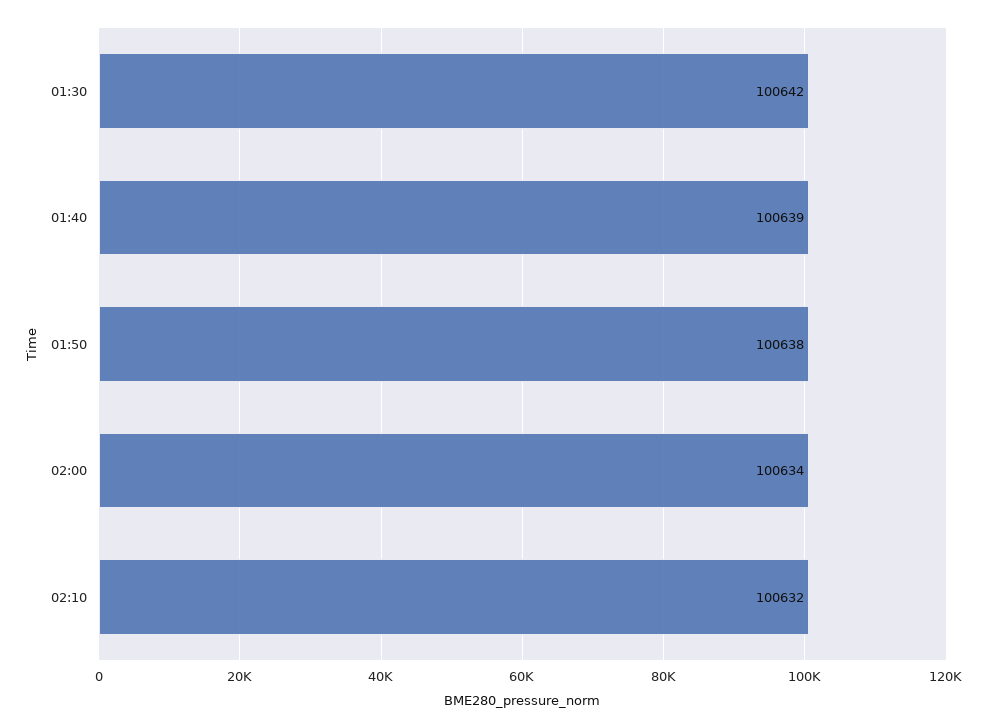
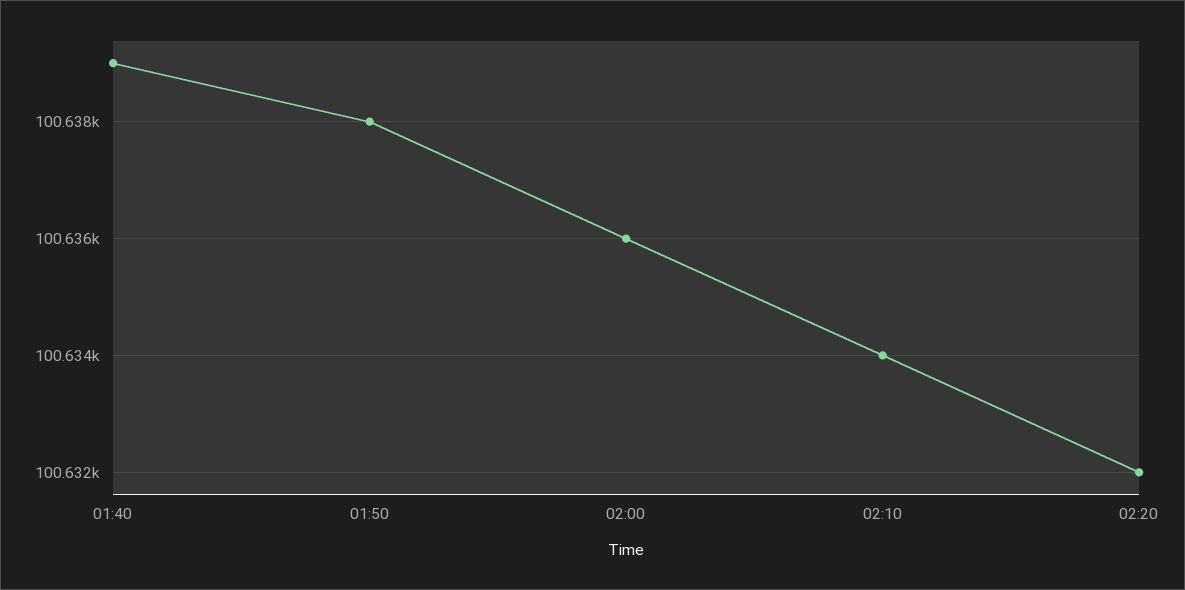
01:30: 100642 -> none
02:00: 100634 -> 100636
02:10: 100632 -> 100634
02:20: none -> 100632

